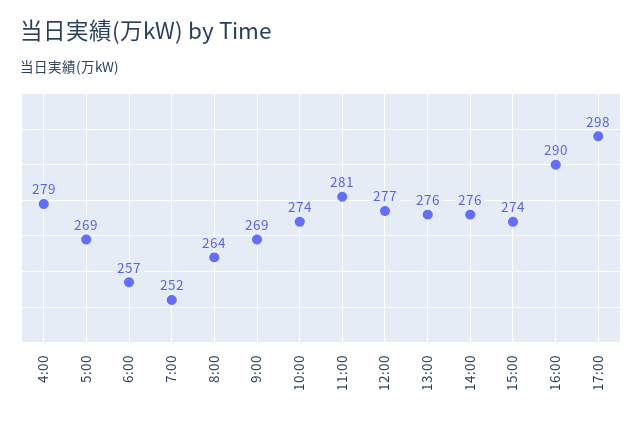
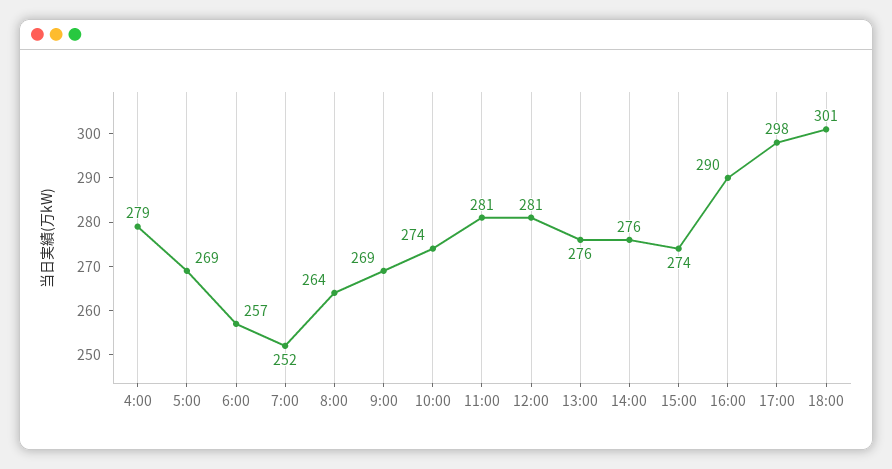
12:00: 277 -> 281
18:00: none -> 301

